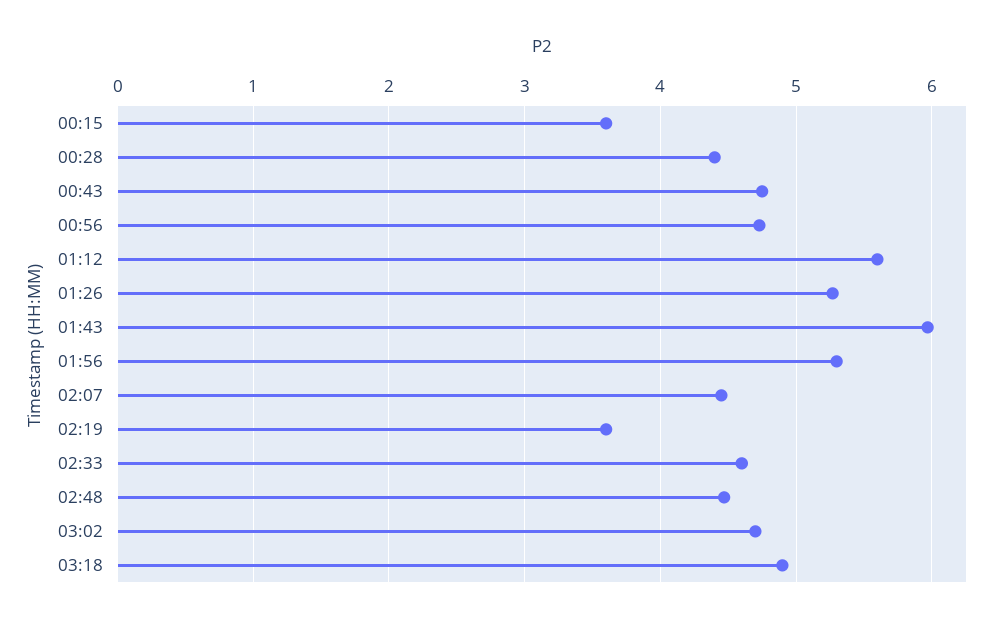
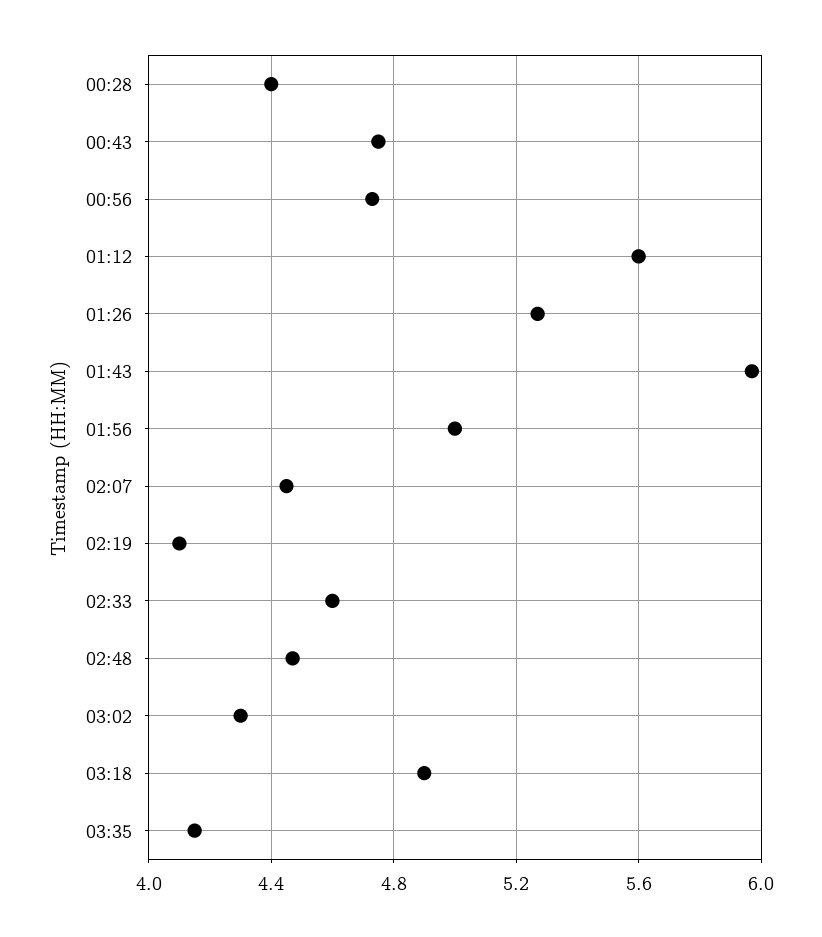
00:15: 3.6 -> none
01:56: 5.3 -> 5
02:19: 3.6 -> 4.1
03:02: 4.7 -> 4.3
03:35: none -> 4.15

